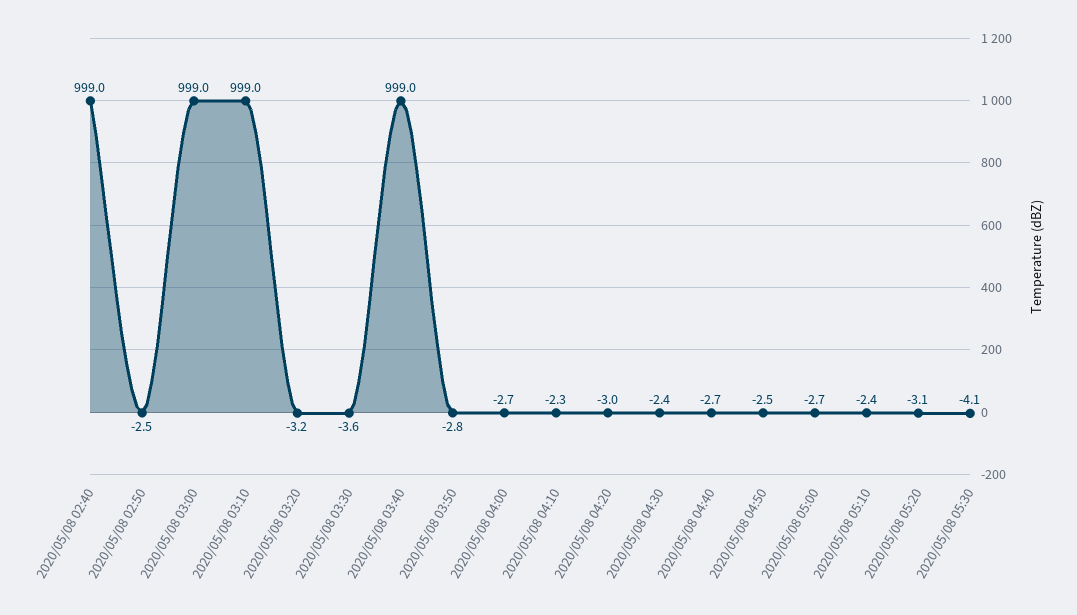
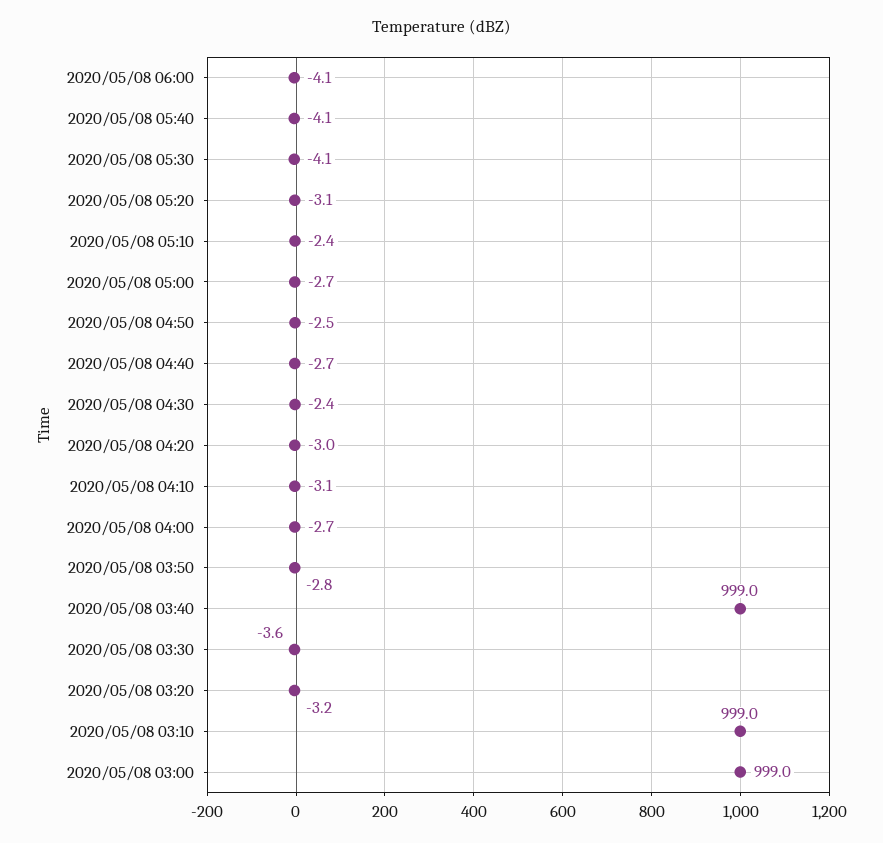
2020/05/08 02:40: 999 -> none
2020/05/08 02:50: -2.5 -> none
2020/05/08 04:10: -2.3 -> -3.1
2020/05/08 06:00: none -> -4.1
2020/05/08 05:40: none -> -4.1

